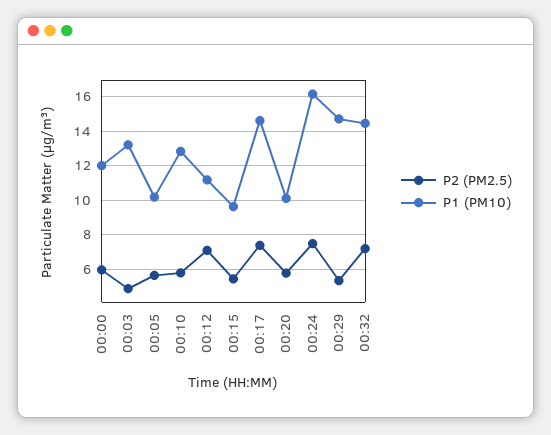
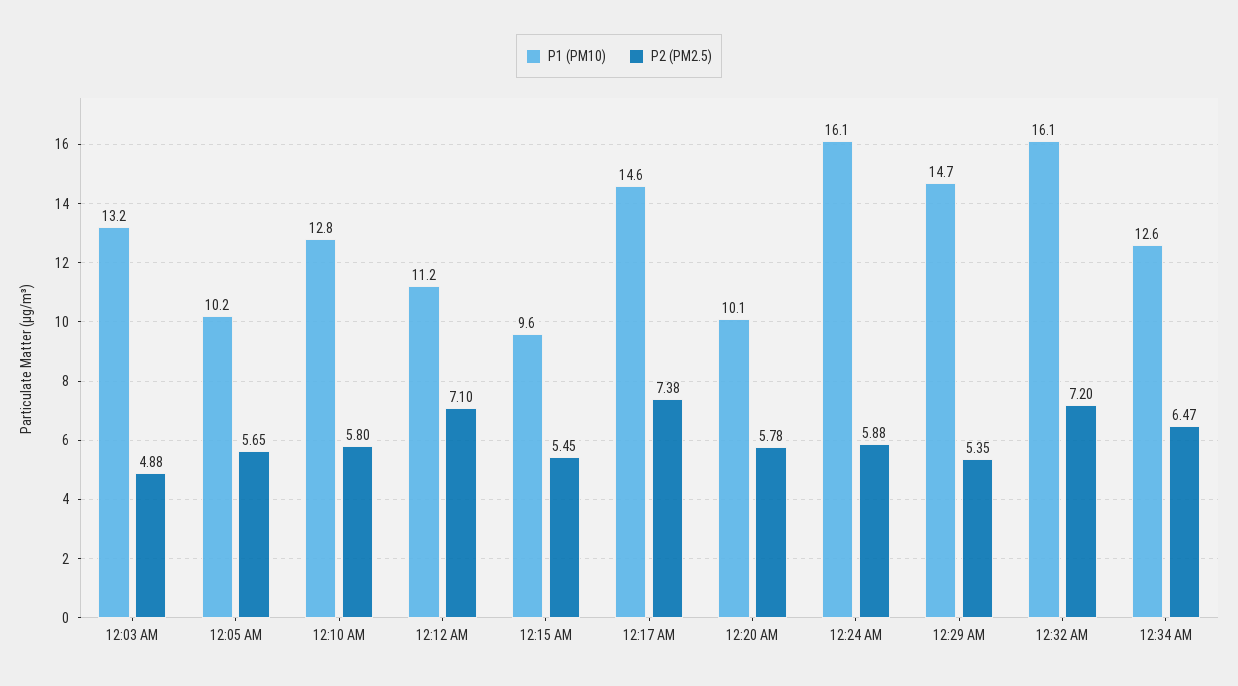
P2 (PM2.5), 00:00: 6 -> none
P1 (PM10), 00:00: 12 -> none
P2 (PM2.5), 00:24: 7.5 -> 5.88
P1 (PM10), 00:32: 14.5 -> 16.1
P1 (PM10), 12:34 AM: none -> 12.6
P2 (PM2.5), 12:34 AM: none -> 6.47

